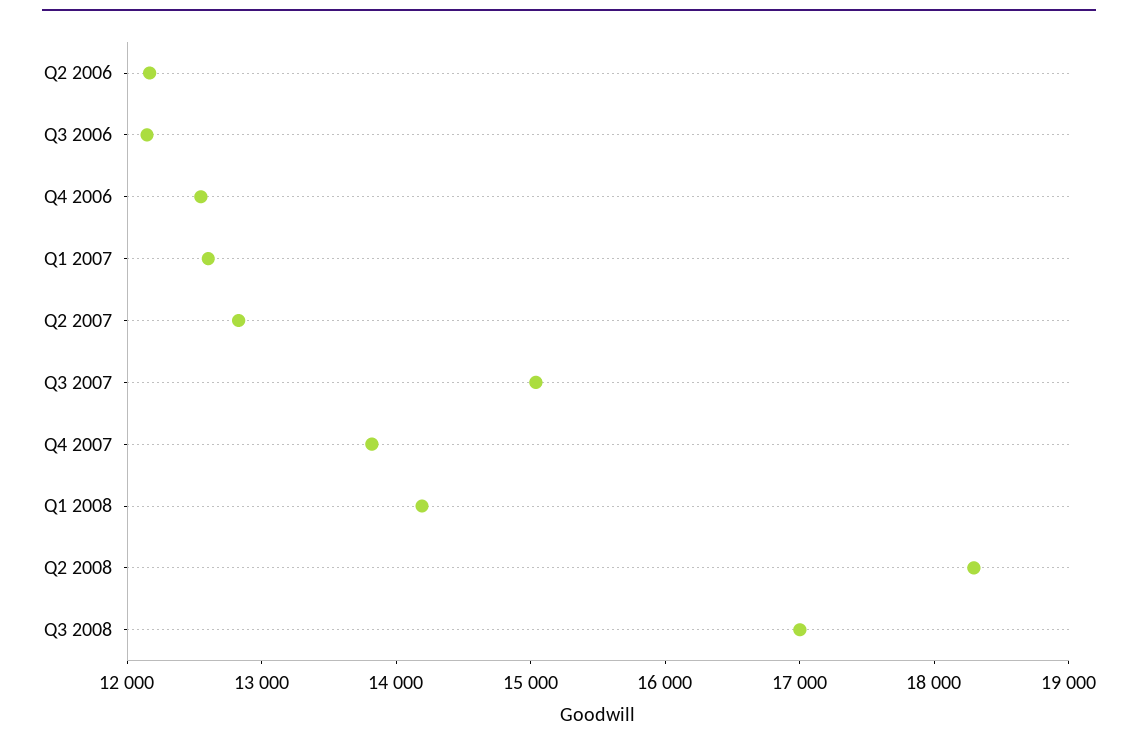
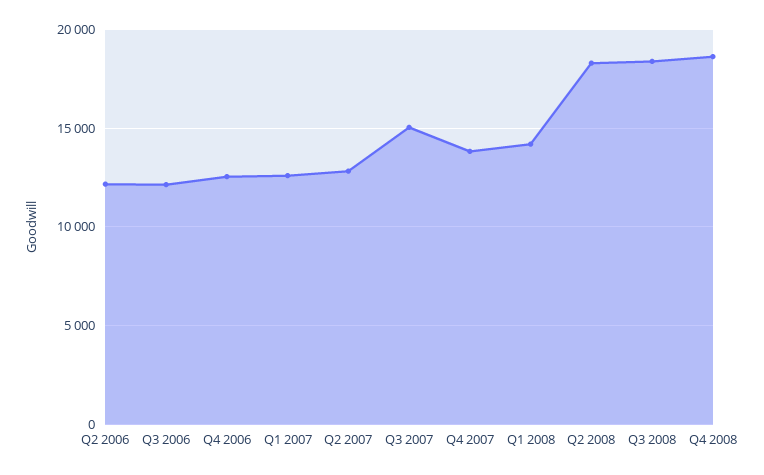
Q3 2008: 17000 -> 18500
Q4 2008: none -> 18500

